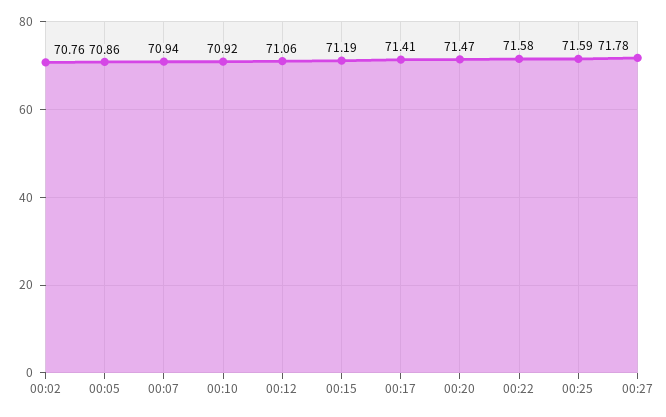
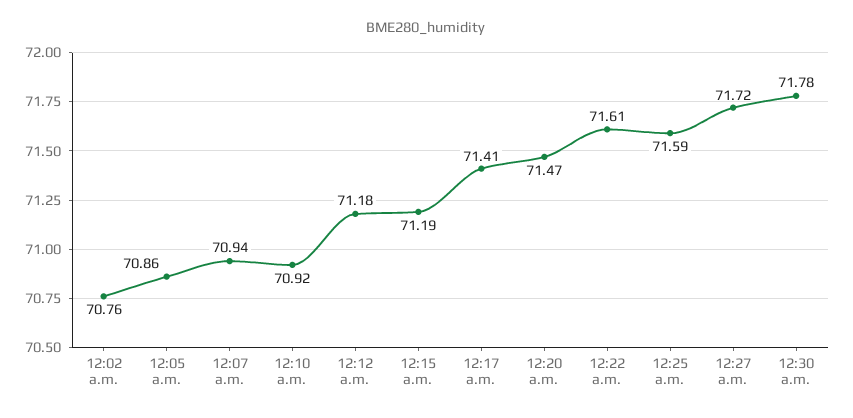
00:12: 71.06 -> 71.18
00:22: 71.58 -> 71.61
00:27: 71.78 -> 71.72
12:30 a.m.: none -> 71.78

